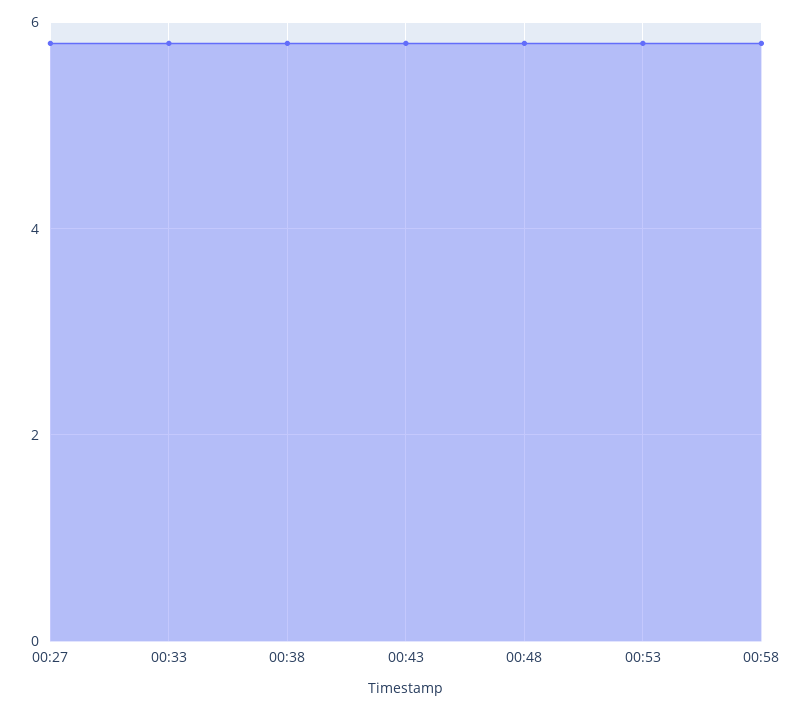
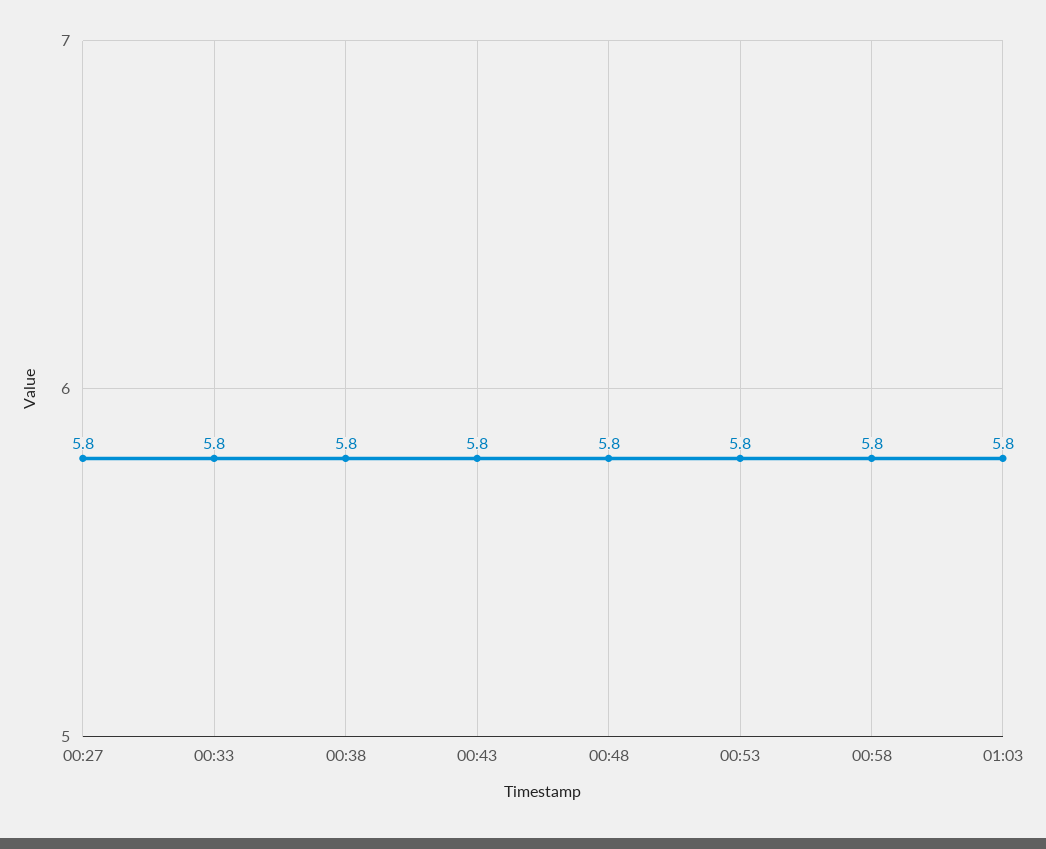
01:03: none -> 5.8

